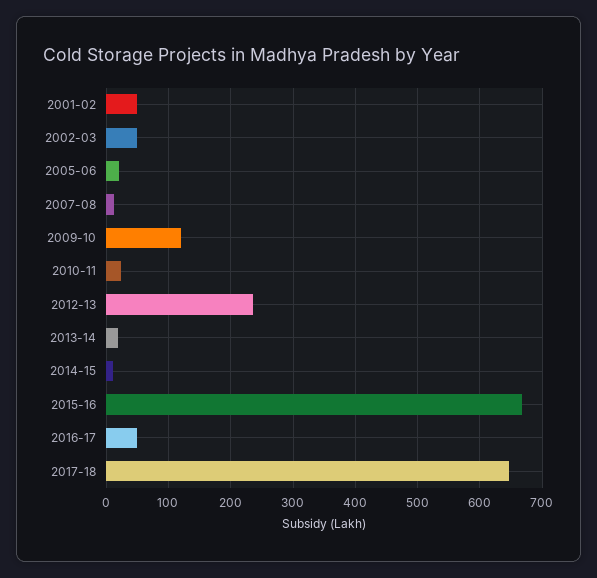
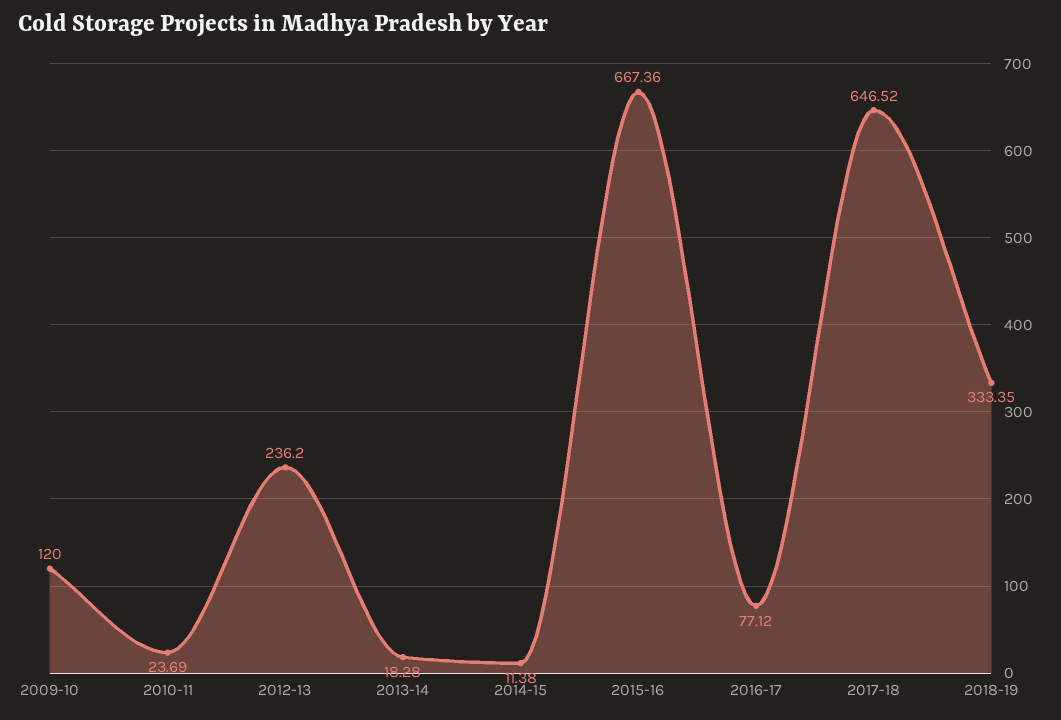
2001-02: 50 -> none
2002-03: 50 -> none
2005-06: 20 -> none
2007-08: 10 -> none
2016-17: 50 -> 77.12
2018-19: none -> 333.35

